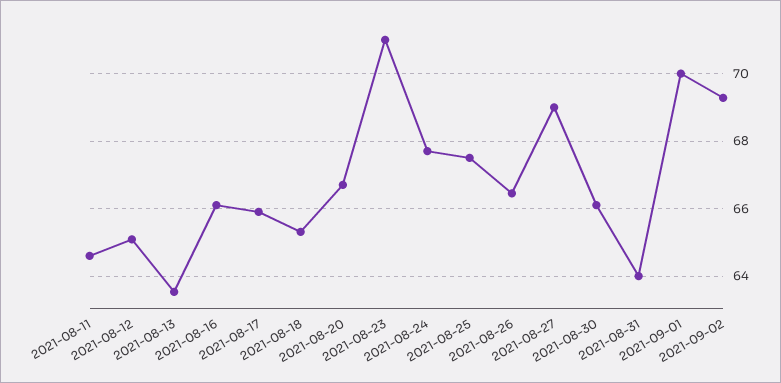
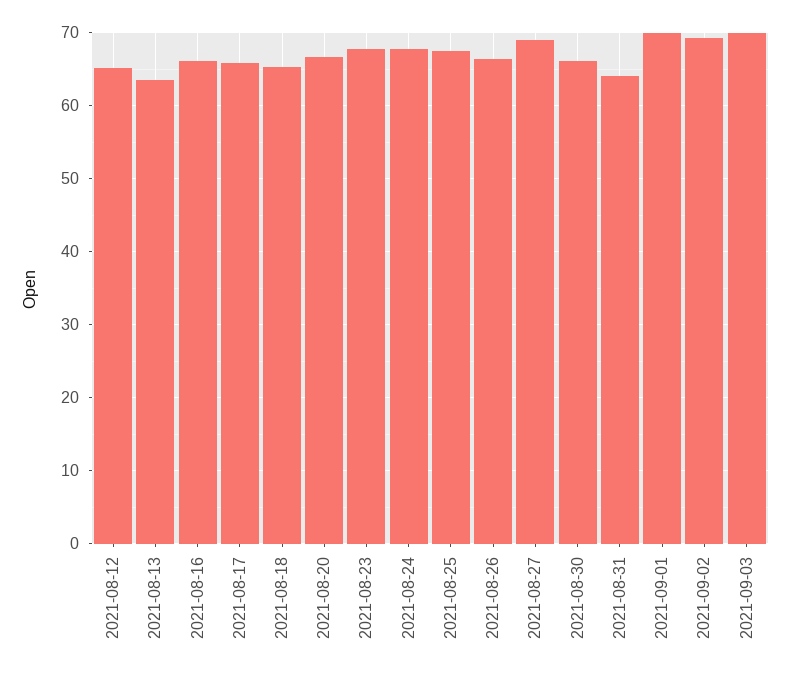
2021-08-11: 64.6 -> none
2021-08-23: 71 -> 68
2021-09-03: none -> 70

